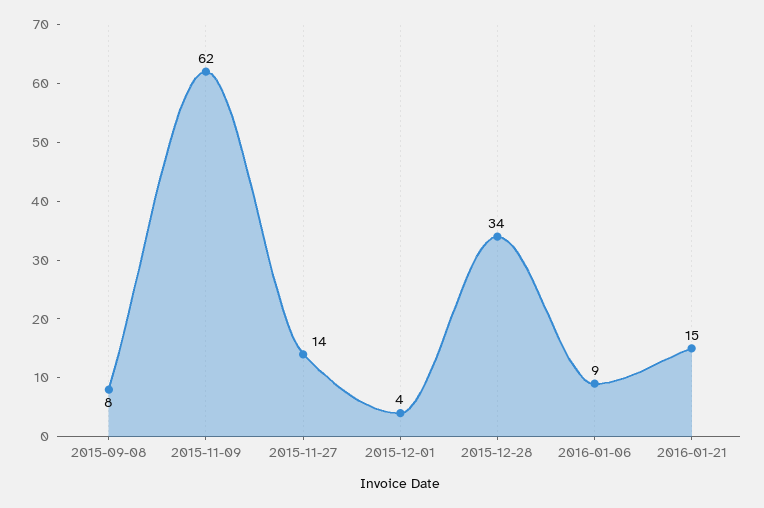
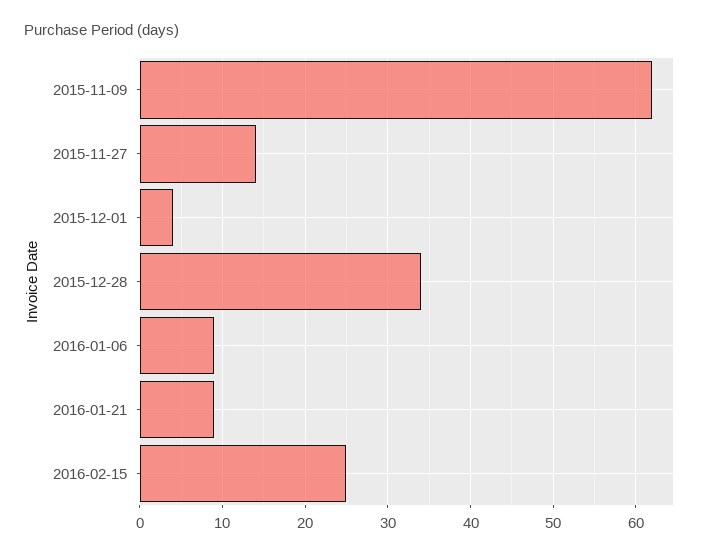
2015-09-08: 8 -> none
2016-01-21: 15 -> 9
2016-02-15: none -> 25

